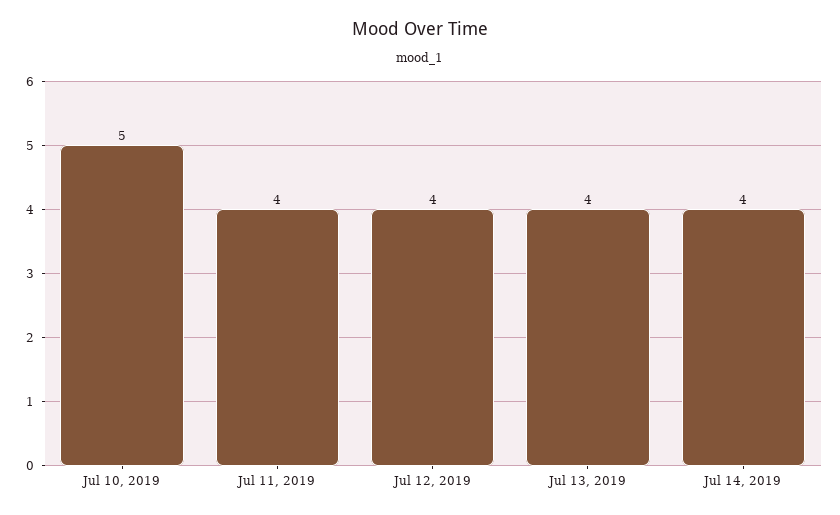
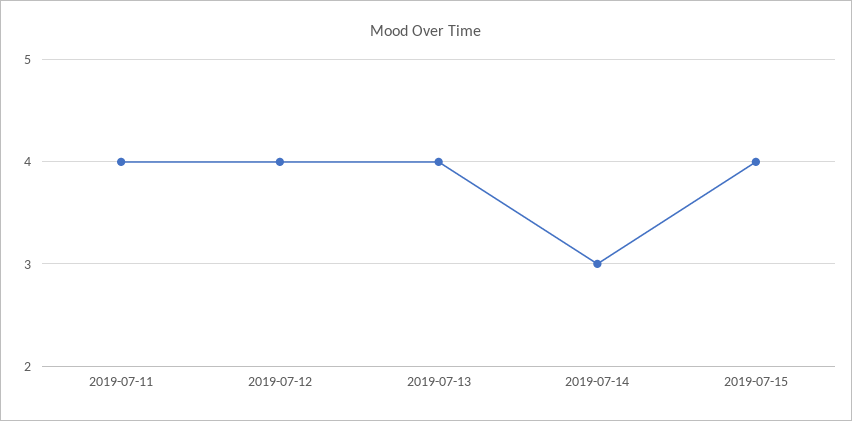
Jul 10, 2019: 5 -> none
Jul 14, 2019: 4 -> 3
2019-07-15: none -> 4

